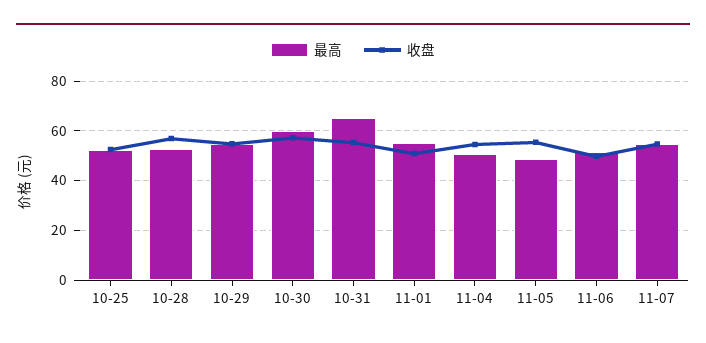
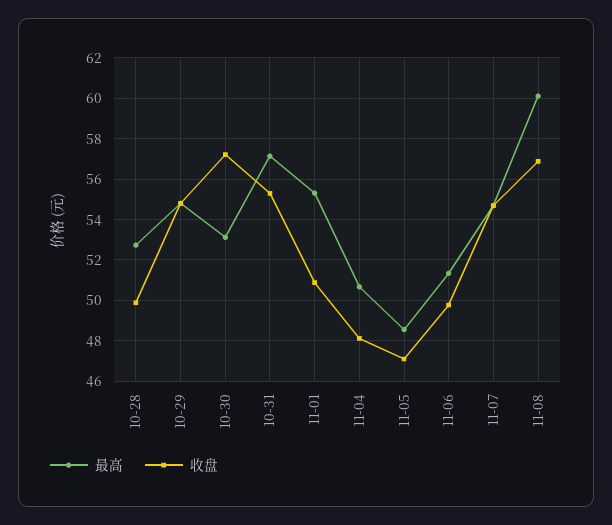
最高, 10-25: 52.5 -> none
收盘, 10-25: 52.5 -> none
收盘, 10-28: 57.5 -> 50
最高, 10-30: 60 -> 53
最高, 10-31: 65 -> 57
收盘, 11-04: 55 -> 48
收盘, 11-05: 55 -> 47
最高, 11-08: none -> 60
收盘, 11-08: none -> 57

